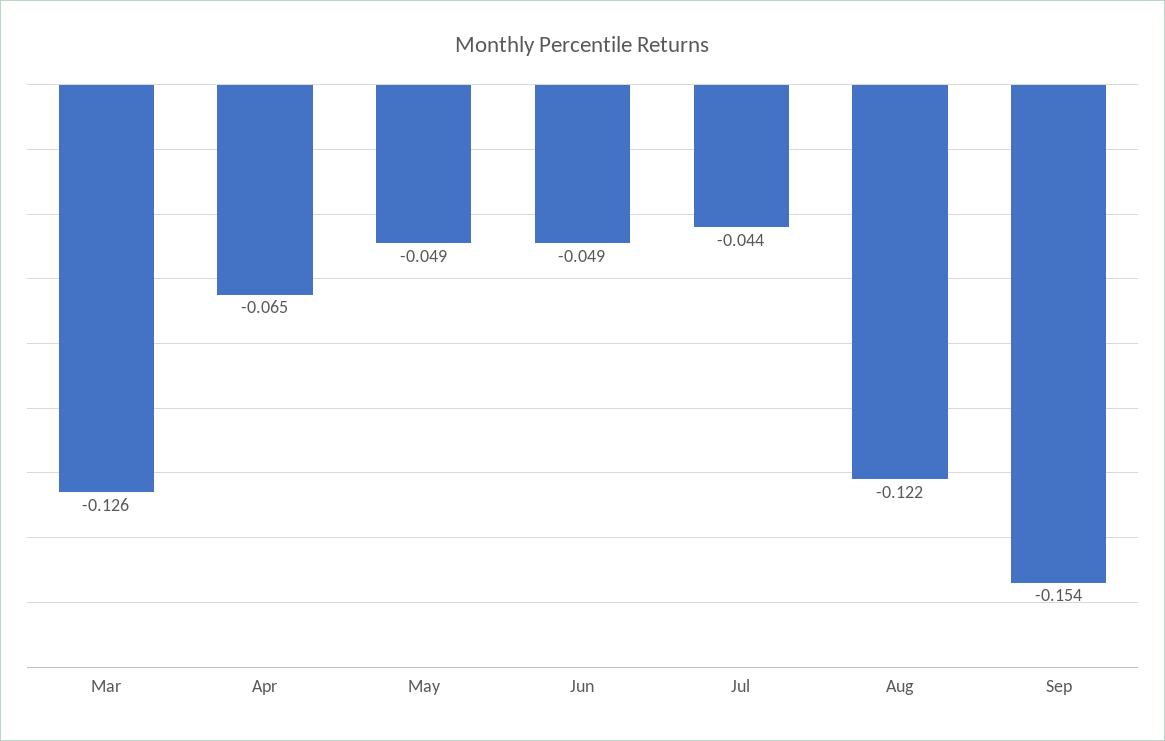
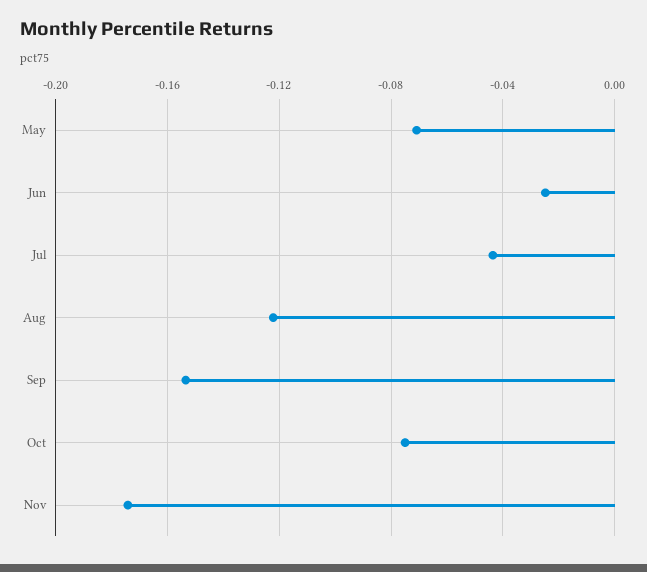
Mar: -0.126 -> none
Apr: -0.065 -> none
May: -0.049 -> -0.07
Jun: -0.049 -> -0.025
Oct: none -> -0.075
Nov: none -> -0.175

